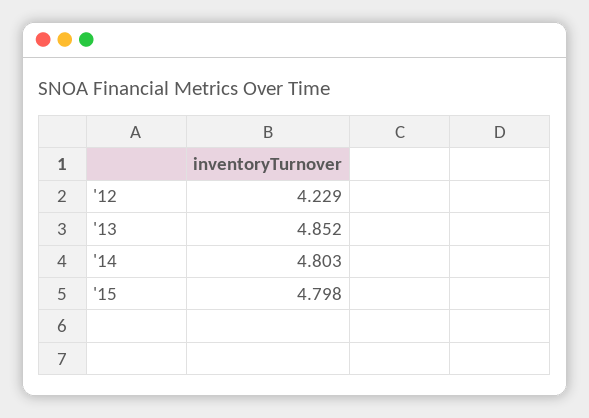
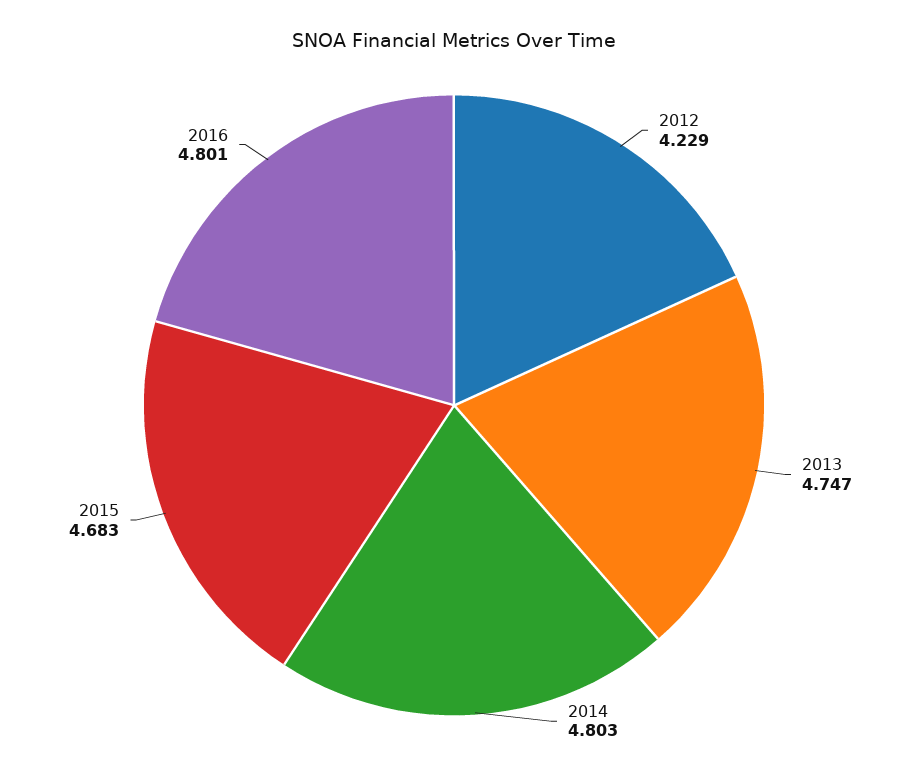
'13: 4.852 -> 4.747
'15: 4.798 -> 4.683
2016: none -> 4.801

